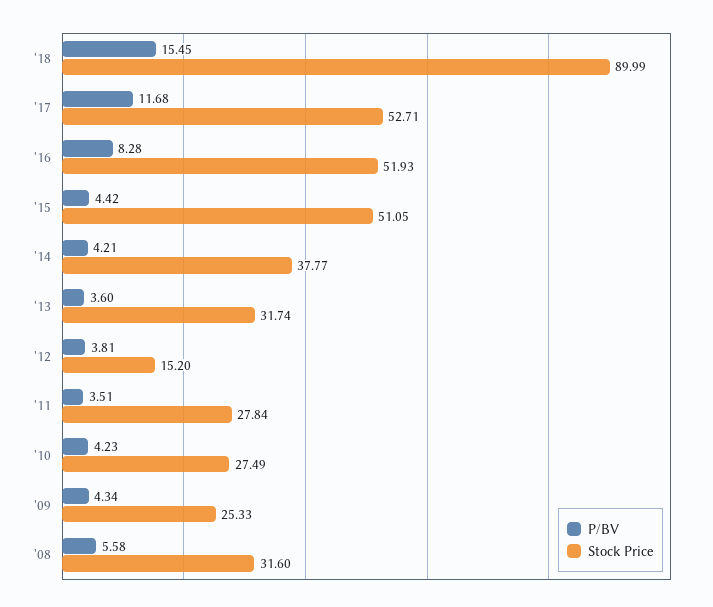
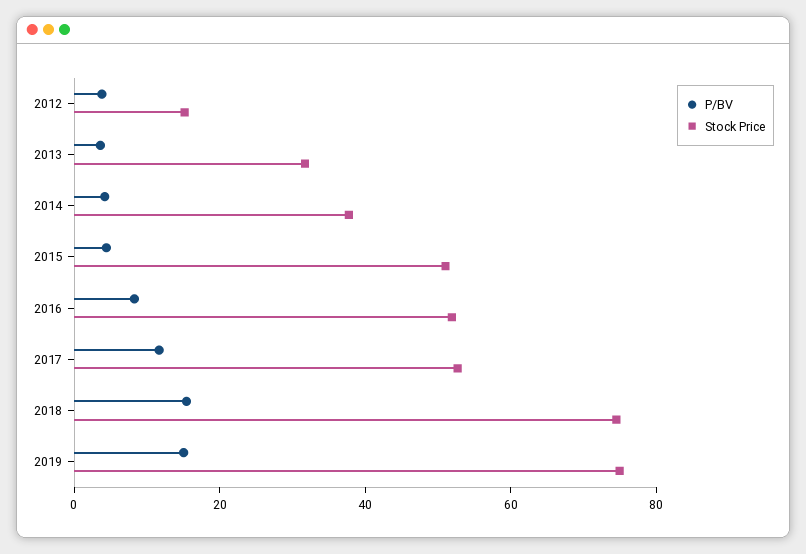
Stock Price, '18: 89.99 -> 75
P/BV, '11: 3.51 -> none
Stock Price, '11: 27.84 -> none
P/BV, '10: 4.23 -> none
Stock Price, '10: 27.49 -> none
P/BV, '09: 4.34 -> none
Stock Price, '09: 25.33 -> none
P/BV, '08: 5.58 -> none
Stock Price, '08: 31.6 -> none
P/BV, 2019: none -> 15
Stock Price, 2019: none -> 75

